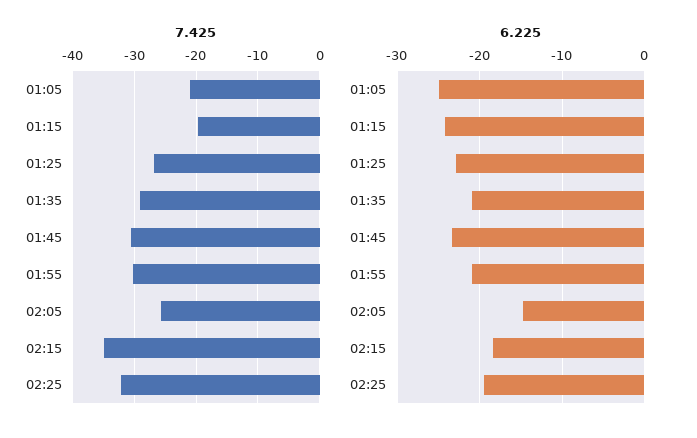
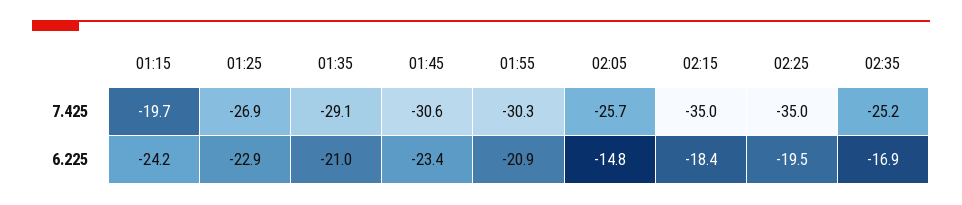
7.425, 01:05: -21 -> none
7.425, 02:25: -32 -> -35
6.225, 01:05: -25 -> none
7.425, 02:35: none -> -25.2
6.225, 02:35: none -> -16.9

